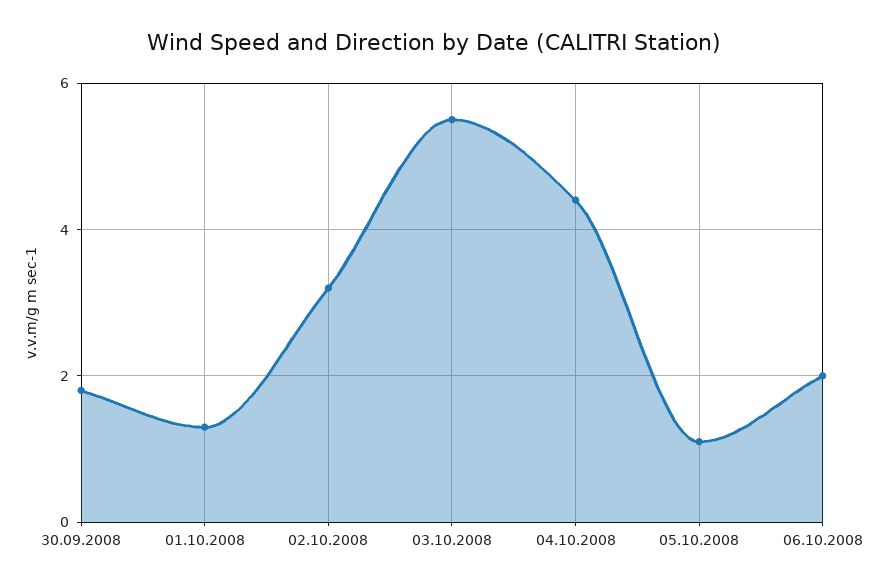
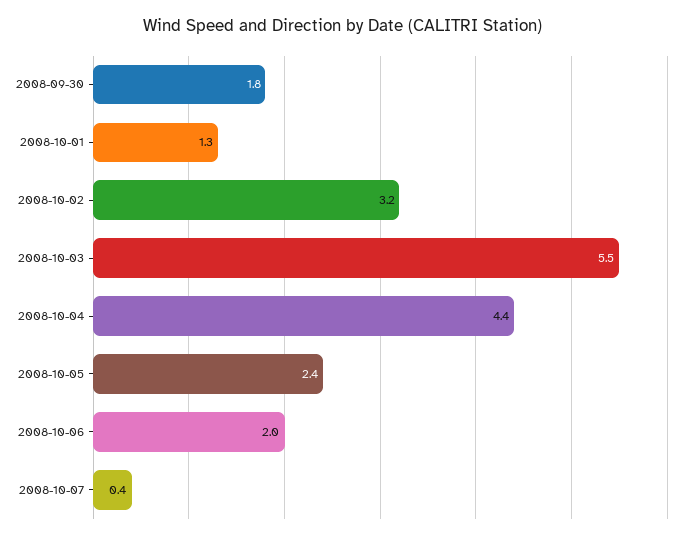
05.10.2008: 1 -> 2.4
2008-10-07: none -> 0.4

